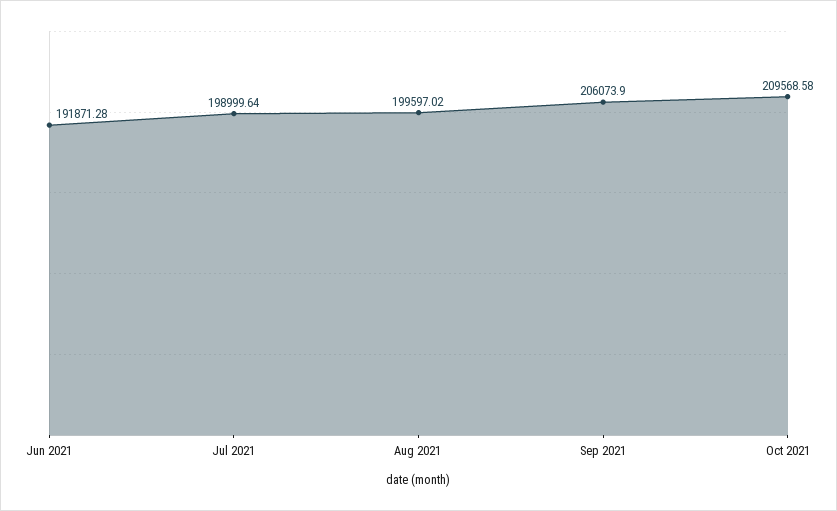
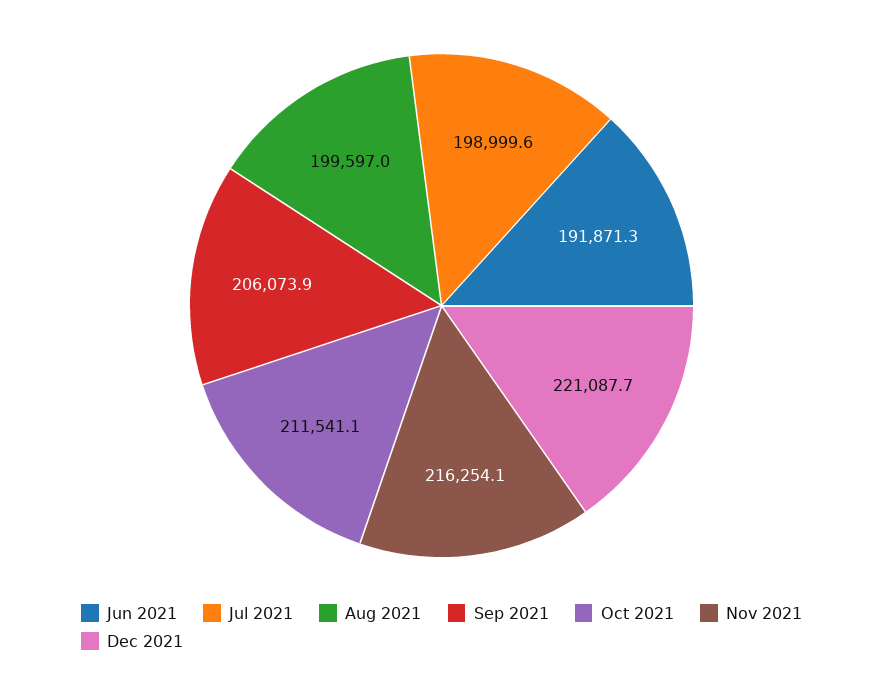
Oct 2021: 209568.58 -> 211541.1
Nov 2021: none -> 216254.1
Dec 2021: none -> 221087.7

